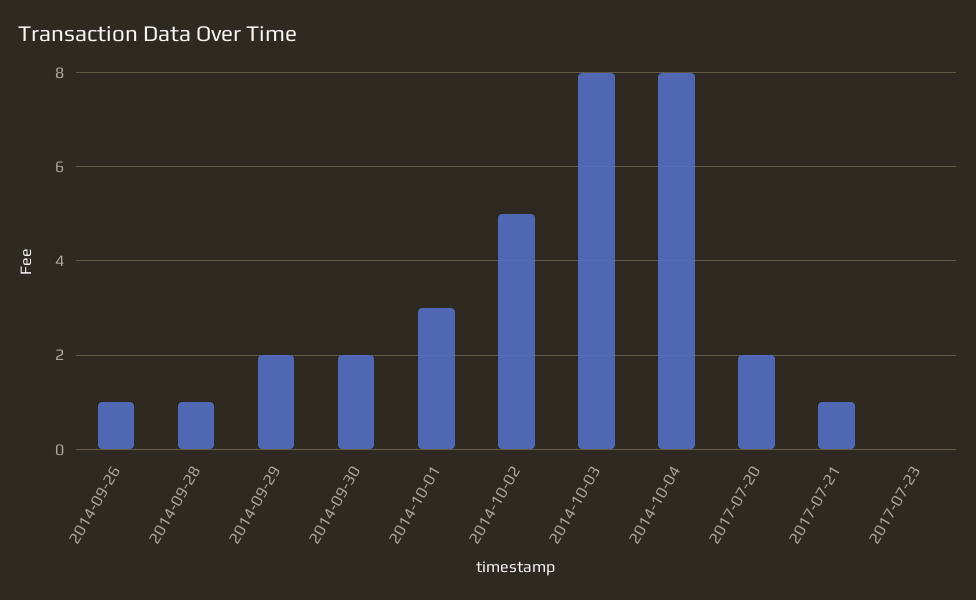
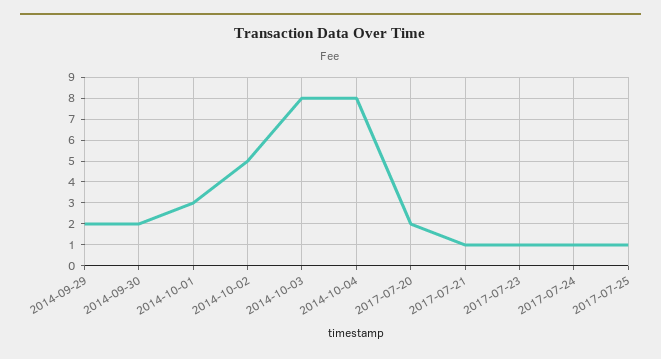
2014-09-26: 1 -> none
2014-09-28: 1 -> none
2017-07-23: 0 -> 1
2017-07-24: none -> 1
2017-07-25: none -> 1

